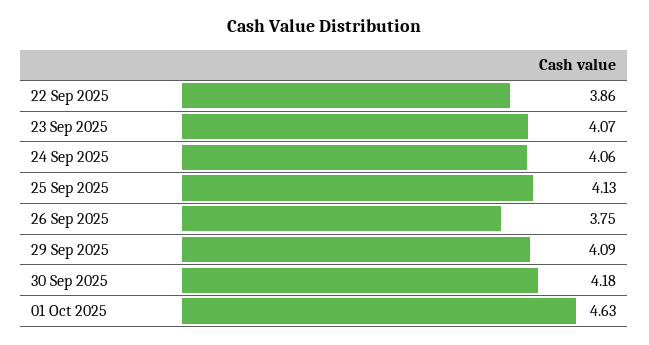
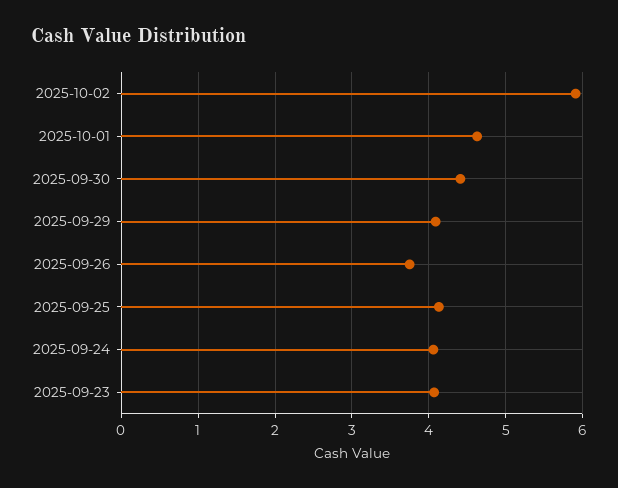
22 Sep 2025: 3.86 -> none
30 Sep 2025: 4.18 -> 4.4
2025-10-02: none -> 5.9

